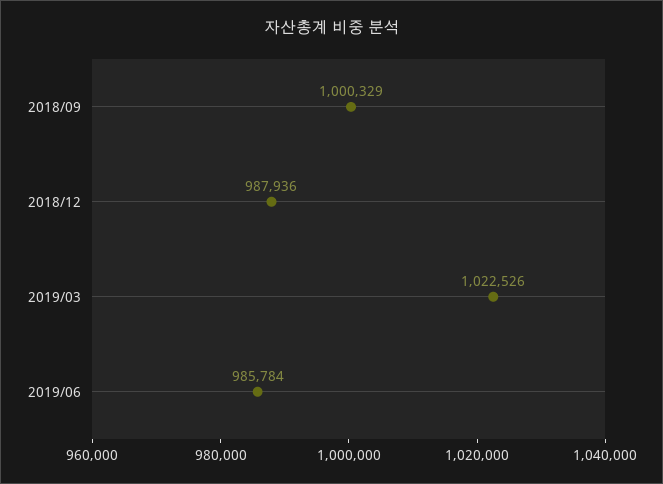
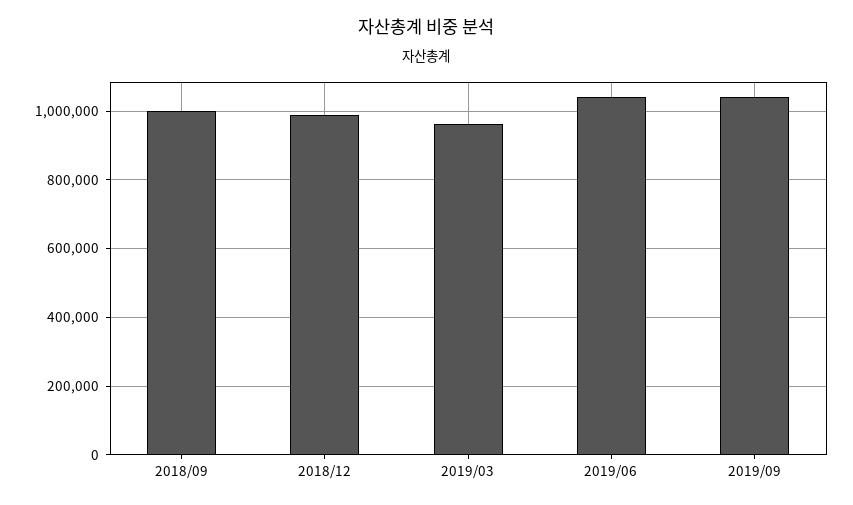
2019/03: 1022526 -> 960000
2019/06: 985784 -> 1040000
2019/09: none -> 1040000

